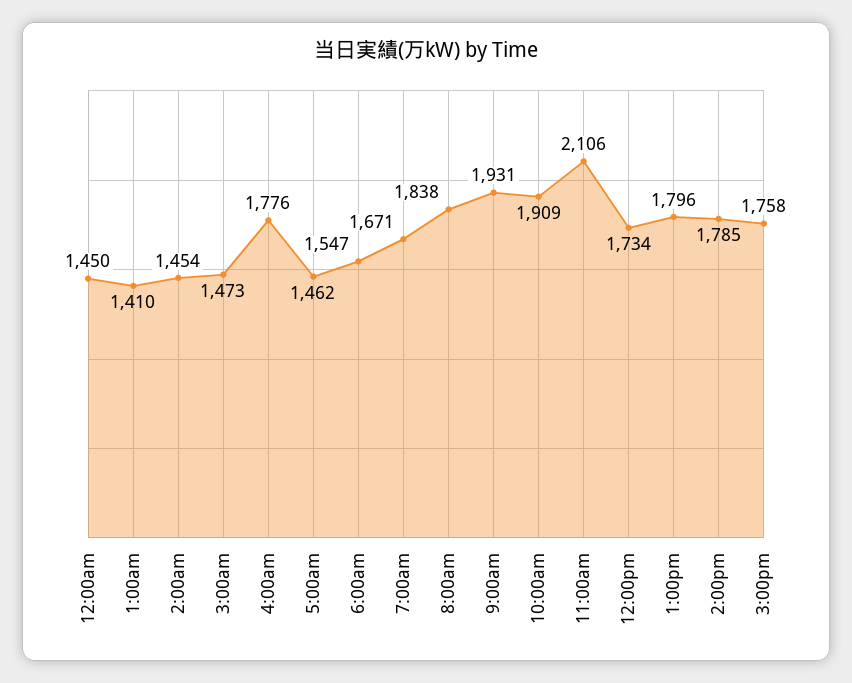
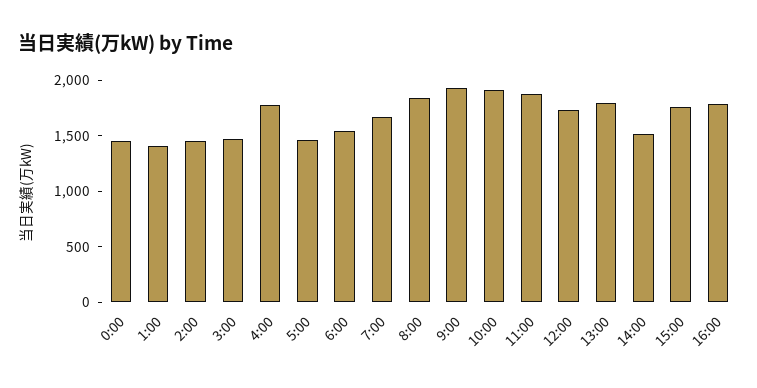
11:00am: 2106 -> 1900
2:00pm: 1785 -> 1500
16:00: none -> 1800

